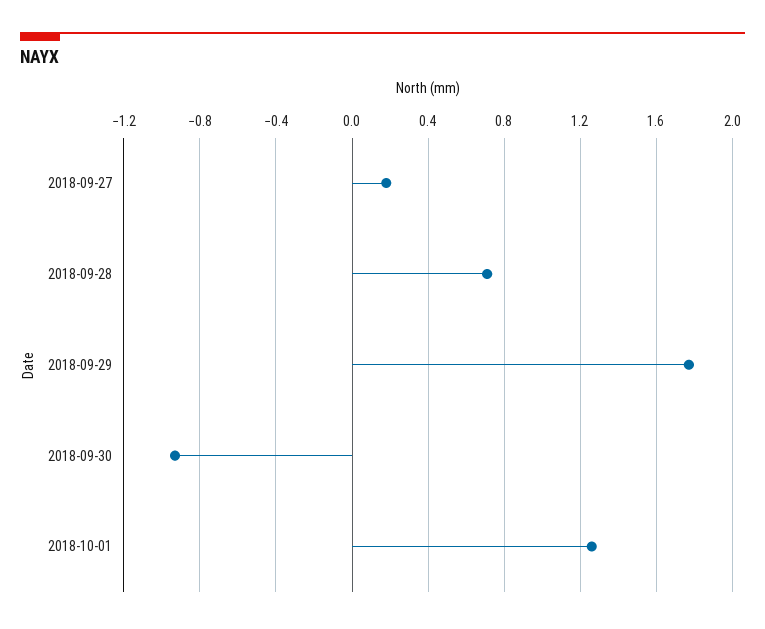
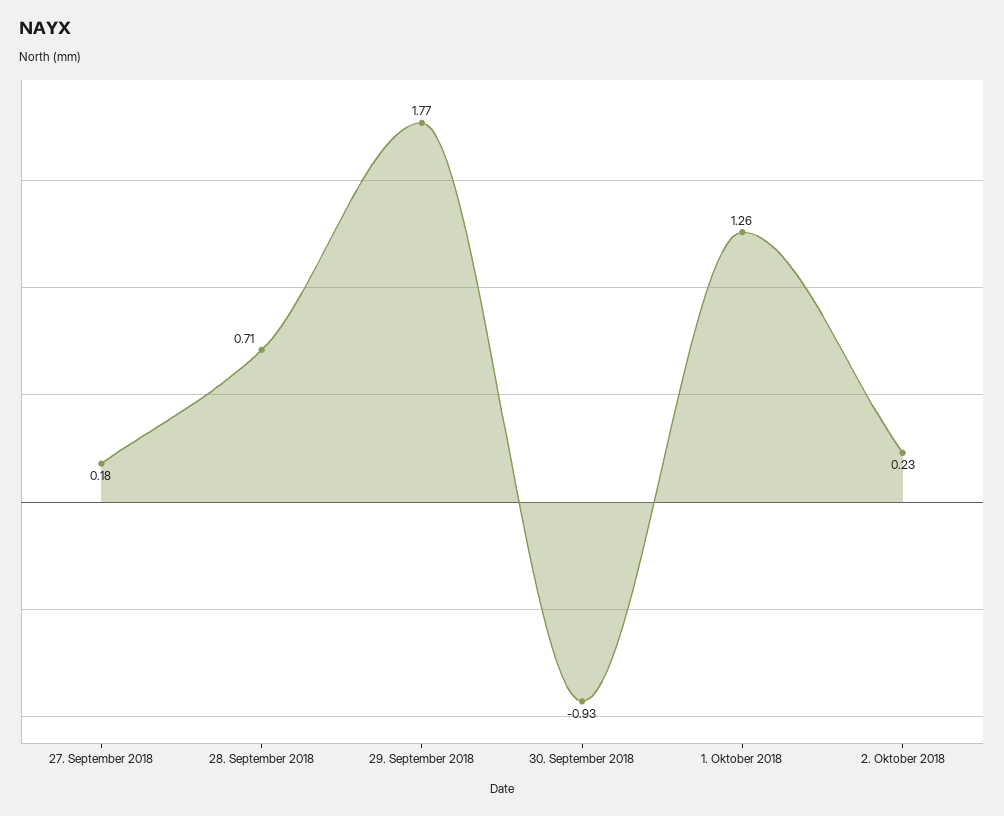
2. Oktober 2018: none -> 0.23

